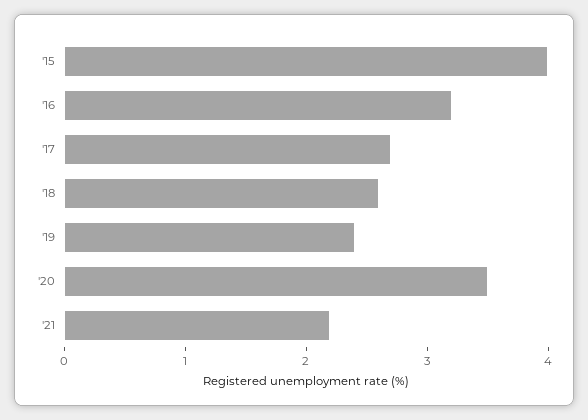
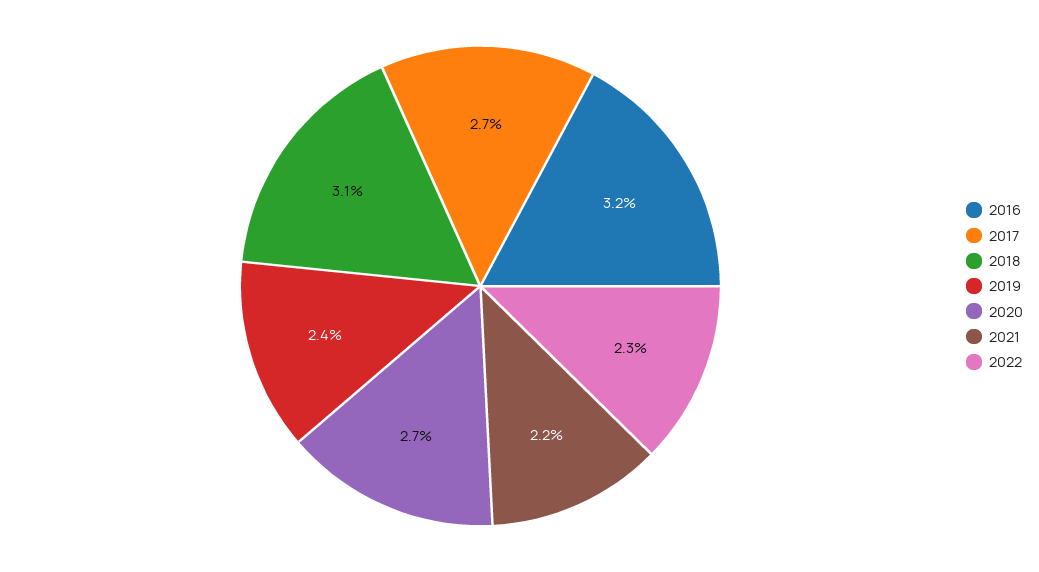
'15: 4 -> none
'18: 2.6 -> 3.1
'20: 3.5 -> 2.7
2022: none -> 2.3

